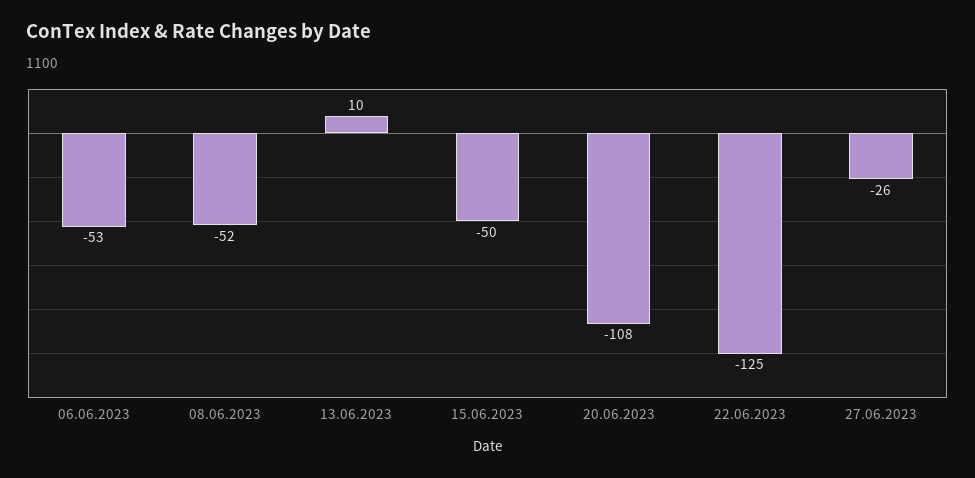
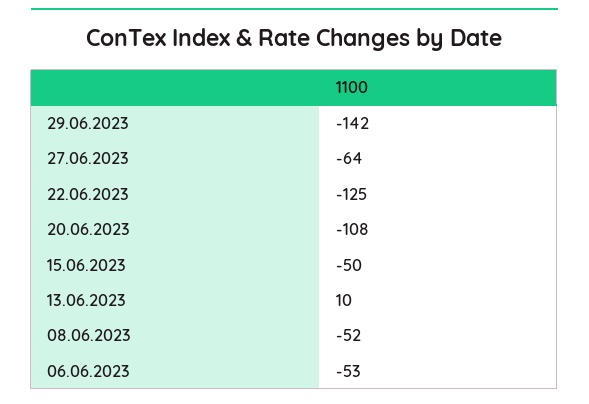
27.06.2023: -26 -> -64
29.06.2023: none -> -142

